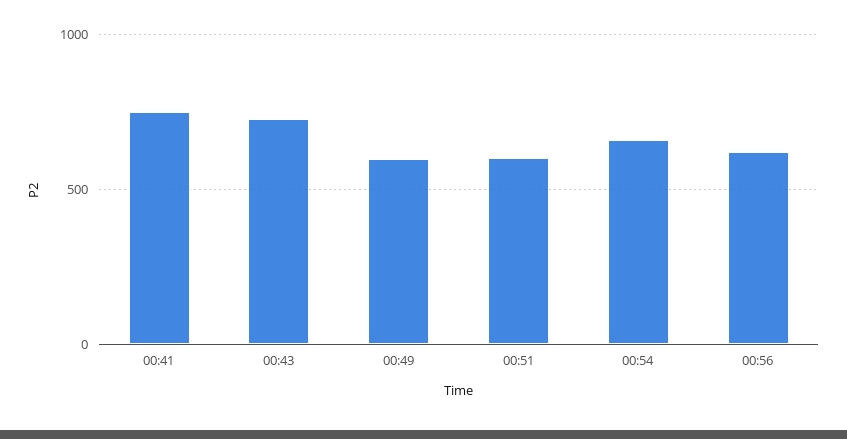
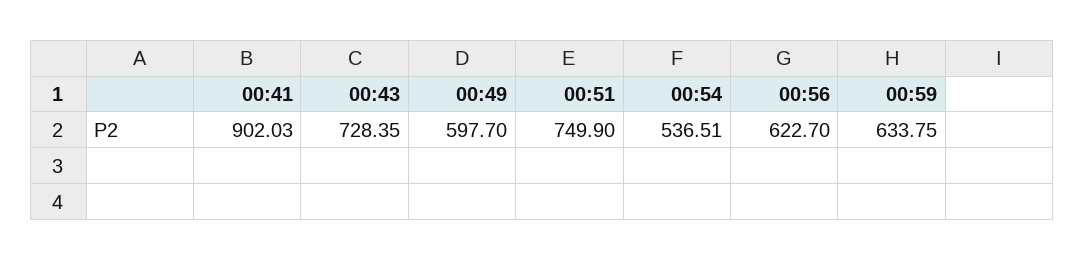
00:41: 750 -> 902.03
00:51: 600 -> 749.9
00:54: 650 -> 536.51
00:59: none -> 633.75

